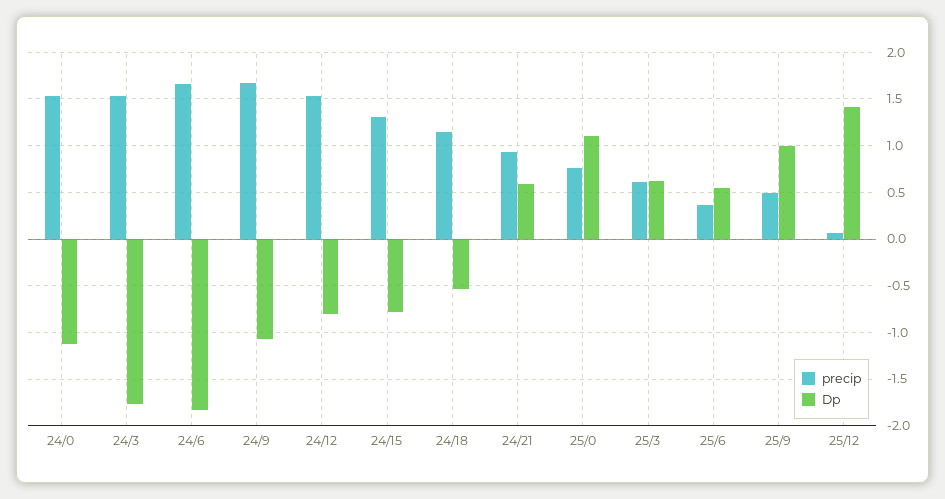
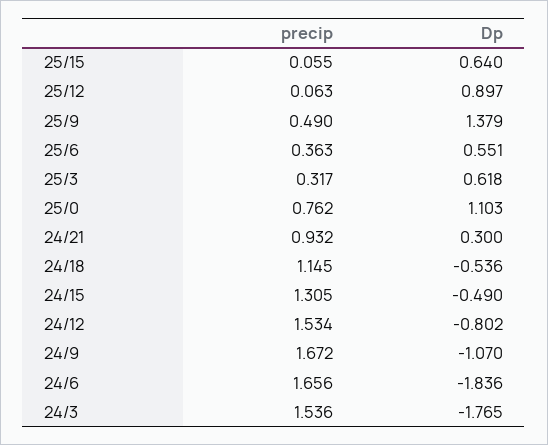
precip, 24/0: 1.5 -> none
Dp, 24/0: -1.1 -> none
Dp, 24/15: -0.8 -> -0.49
Dp, 24/21: 0.6 -> 0.3
precip, 25/3: 0.6 -> 0.317
Dp, 25/9: 1 -> 1.379
Dp, 25/12: 1.4 -> 0.897
precip, 25/15: none -> 0.055
Dp, 25/15: none -> 0.64

